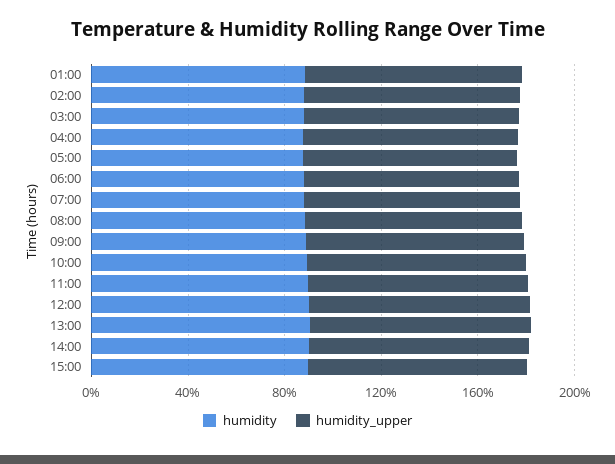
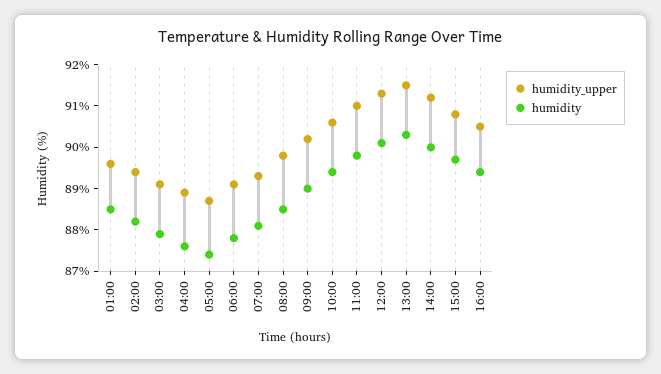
humidity_upper, 16:00: none -> 90.5
humidity, 16:00: none -> 89.5

